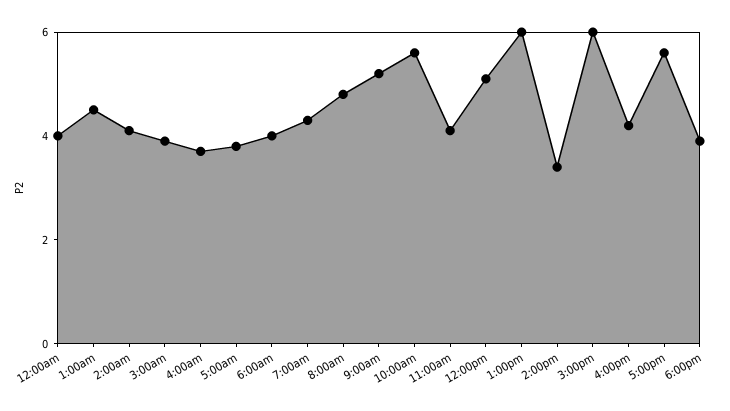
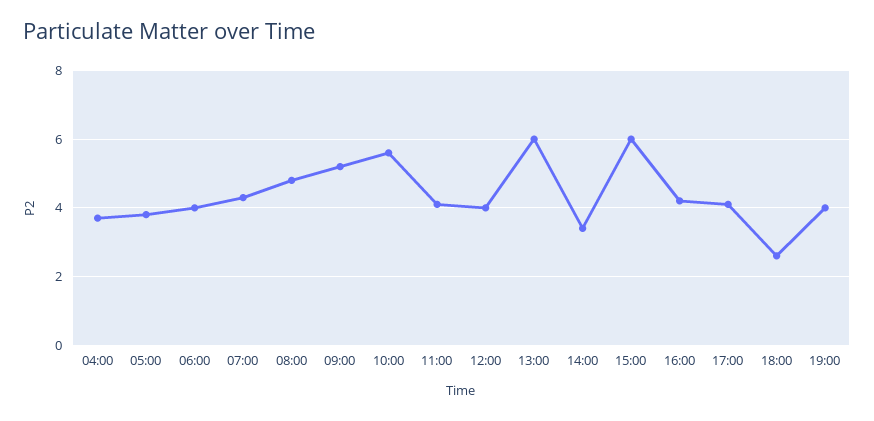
12:00am: 4 -> none
1:00am: 4.5 -> none
2:00am: 4 -> none
3:00am: 4 -> none
12:00pm: 5 -> 4
5:00pm: 5.5 -> 4
6:00pm: 4 -> 2.5
19:00: none -> 4

